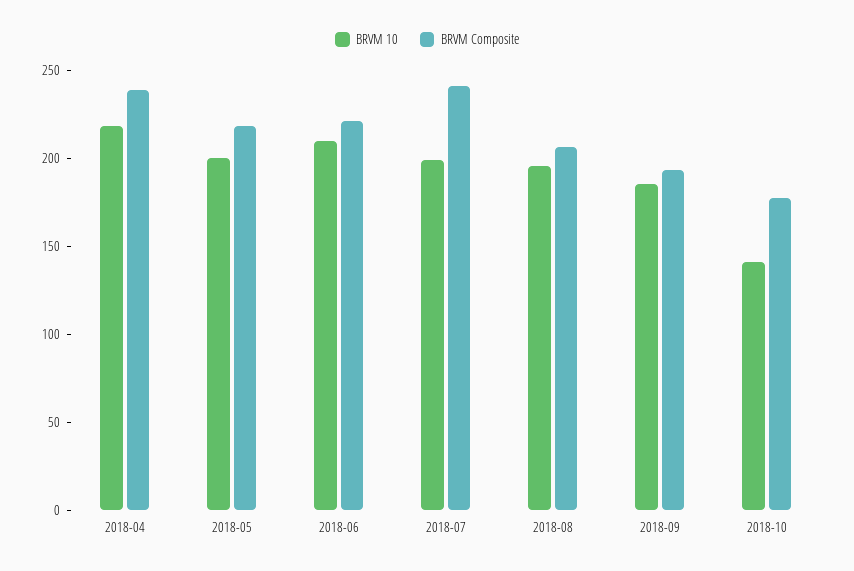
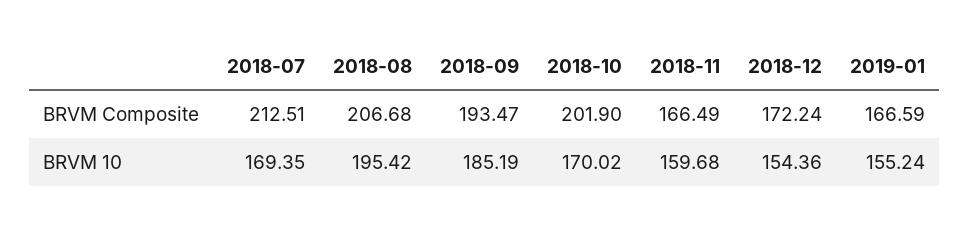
BRVM 10, 2018-04: 220 -> none
BRVM Composite, 2018-04: 240 -> none
BRVM 10, 2018-05: 200 -> none
BRVM Composite, 2018-05: 220 -> none
BRVM 10, 2018-06: 210 -> none
BRVM Composite, 2018-06: 220 -> none
BRVM 10, 2018-07: 200 -> 169.35
BRVM Composite, 2018-07: 240 -> 212.51
BRVM 10, 2018-10: 140 -> 170.02
BRVM Composite, 2018-10: 180 -> 201.9
BRVM Composite, 2018-11: none -> 166.49
BRVM Composite, 2018-12: none -> 172.24
BRVM Composite, 2019-01: none -> 166.59
BRVM 10, 2018-11: none -> 159.68
BRVM 10, 2018-12: none -> 154.36
BRVM 10, 2019-01: none -> 155.24

